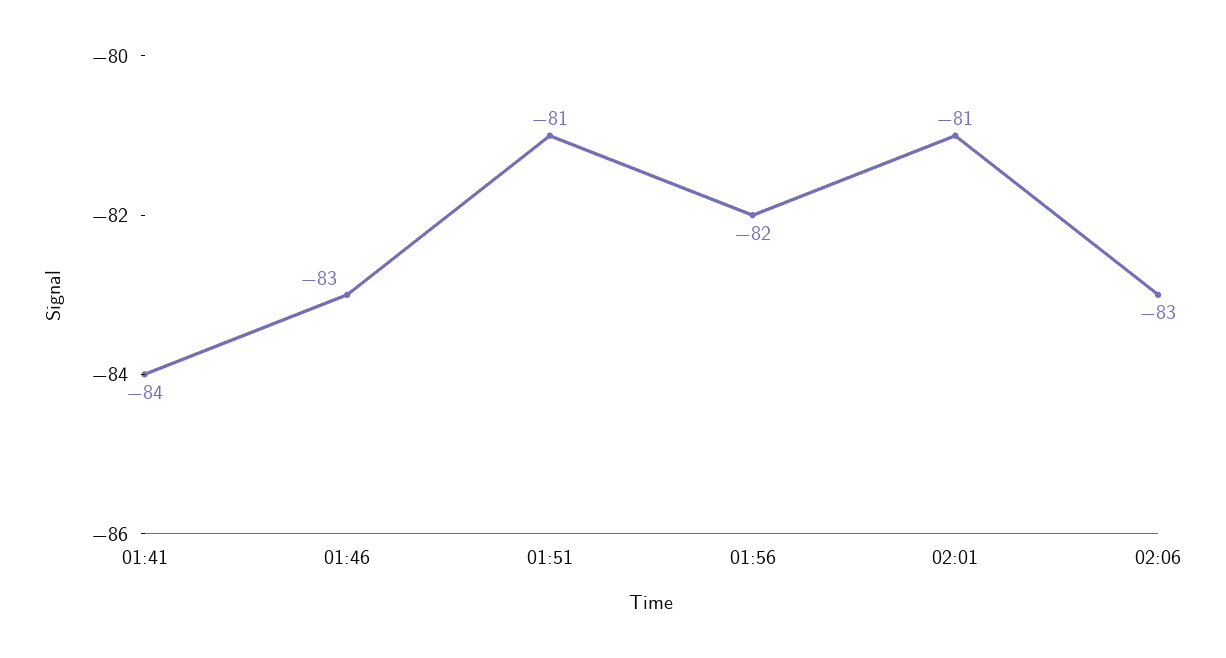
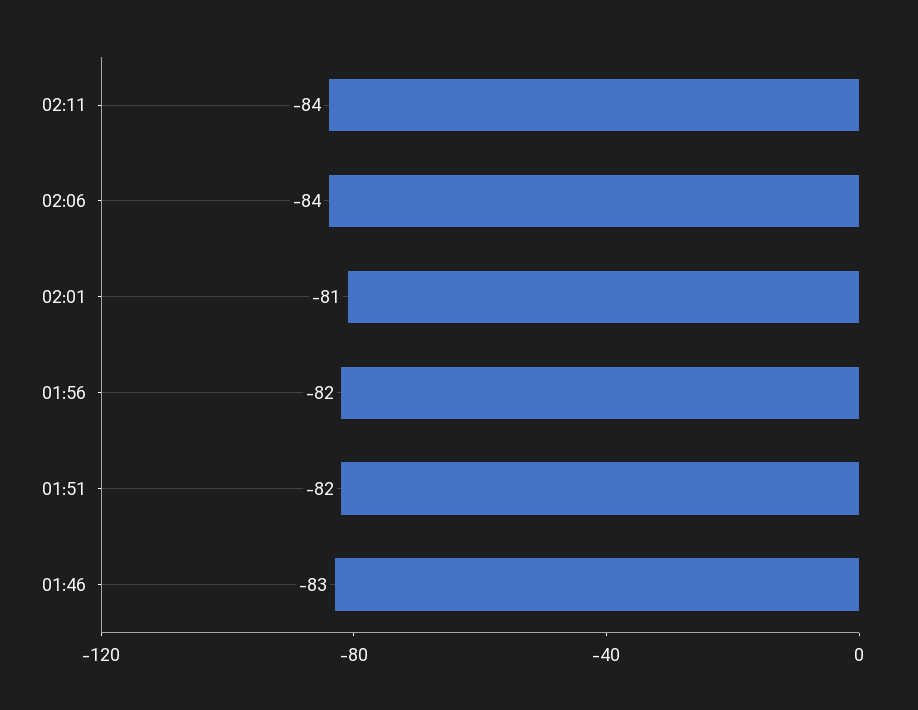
01:41: -84 -> none
01:51: -81 -> -82
02:06: -83 -> -84
02:11: none -> -84

